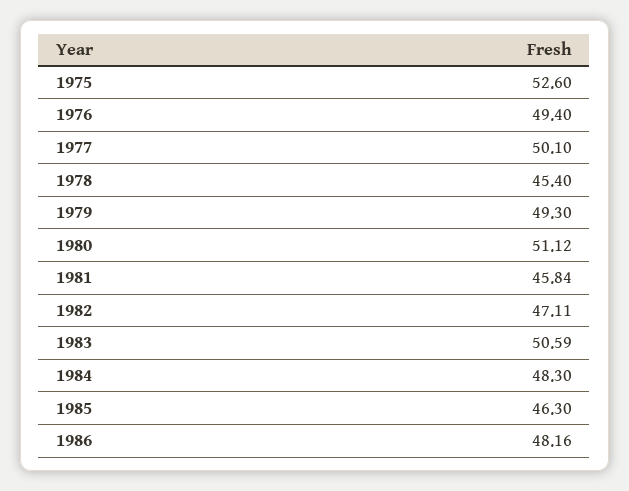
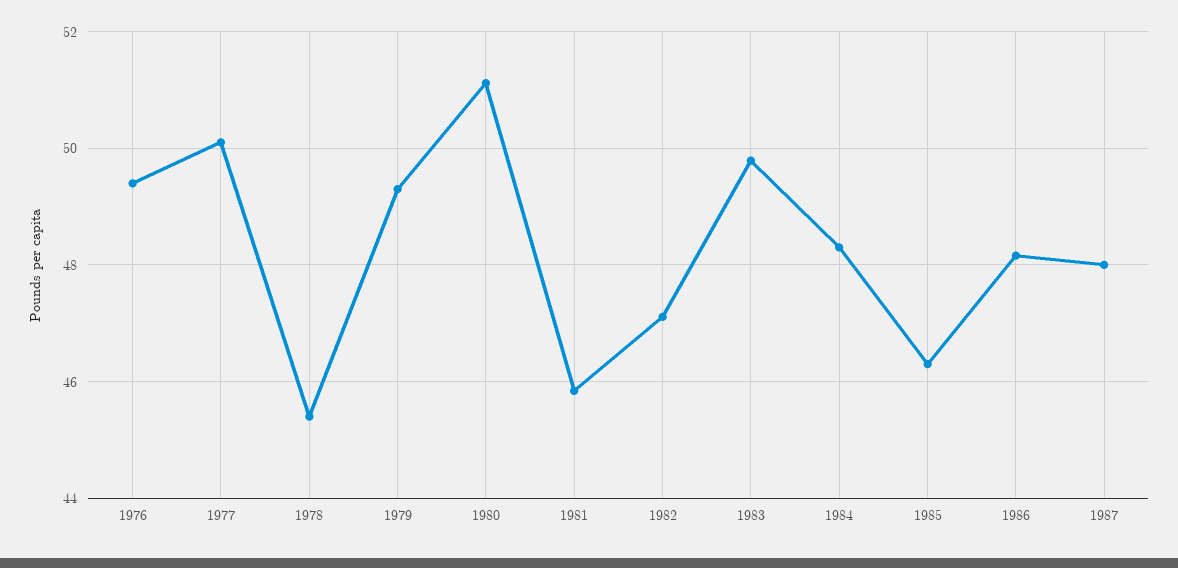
1975: 52.6 -> none
1983: 50.59 -> 49.8
1987: none -> 48

